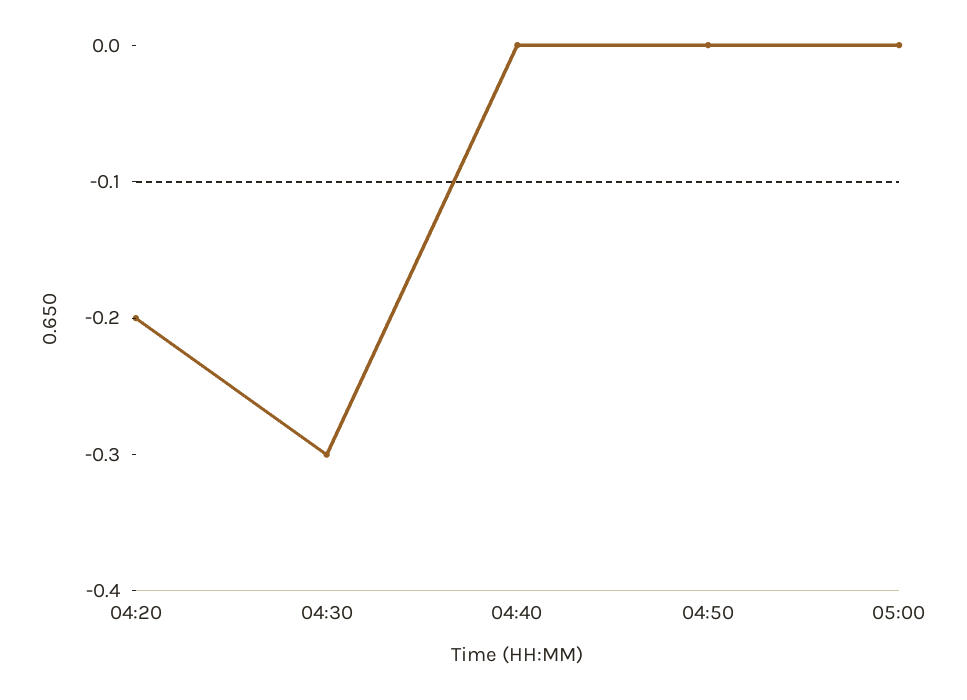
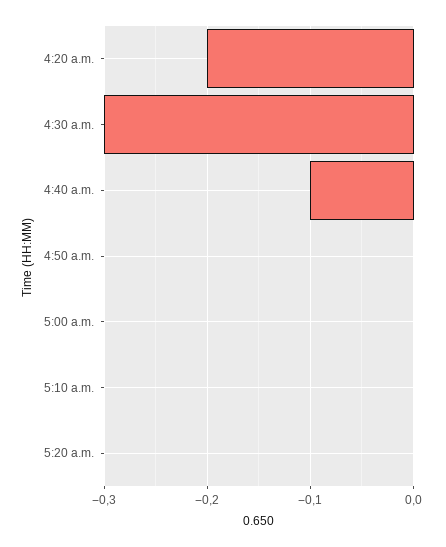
04:40: 0 -> -0.1
5:10 a.m.: none -> 0
5:20 a.m.: none -> 0

